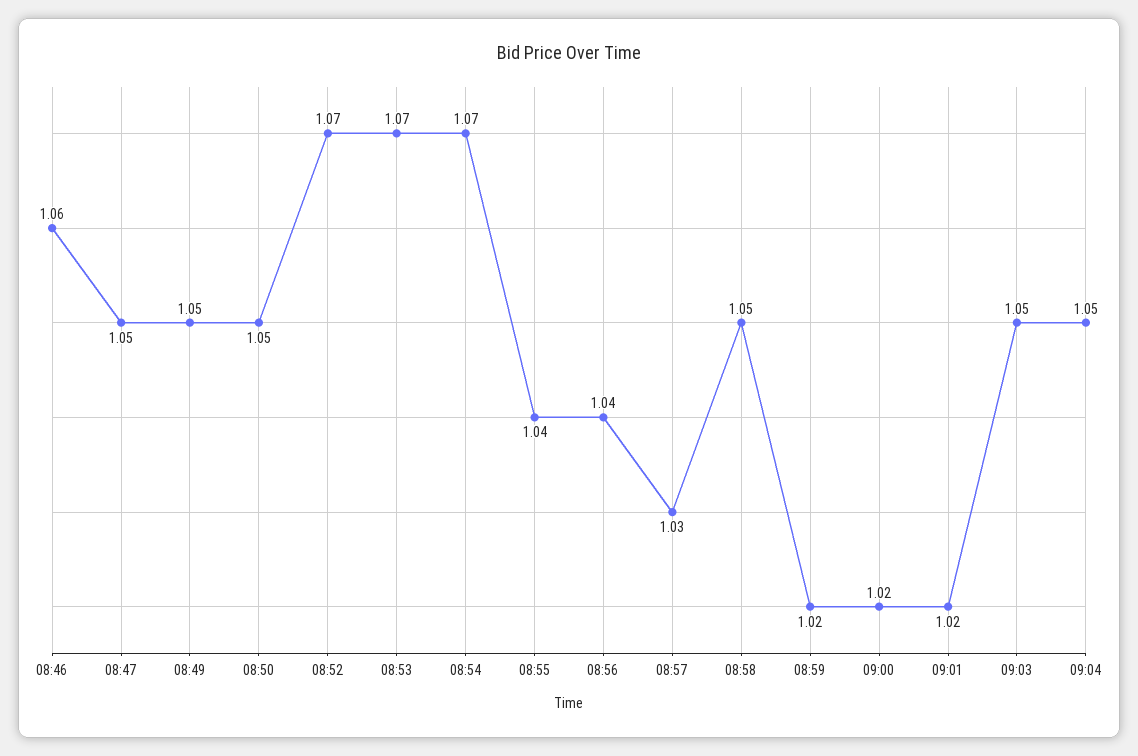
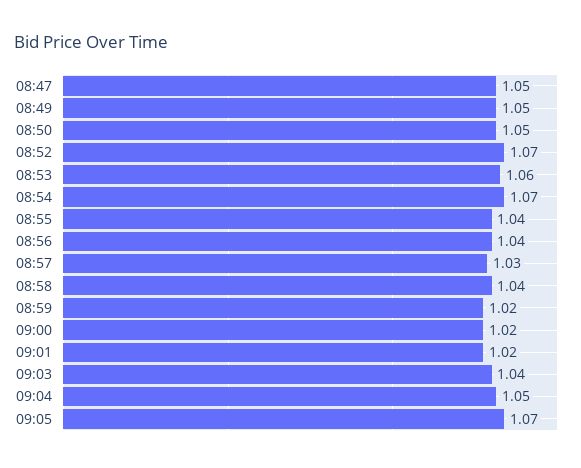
08:46: 1.06 -> none
08:53: 1.07 -> 1.06
08:58: 1.05 -> 1.04
09:03: 1.05 -> 1.04
09:05: none -> 1.07

